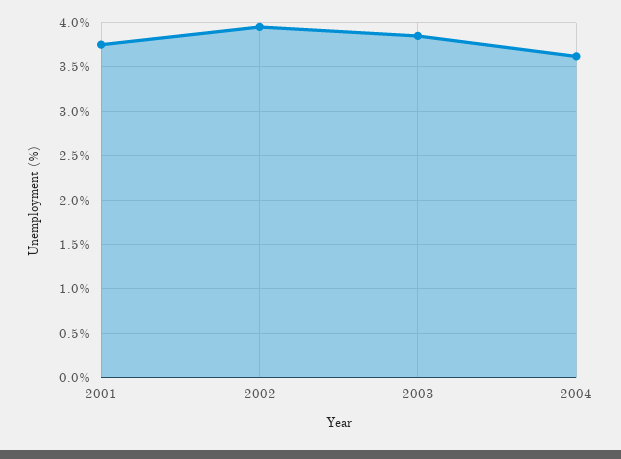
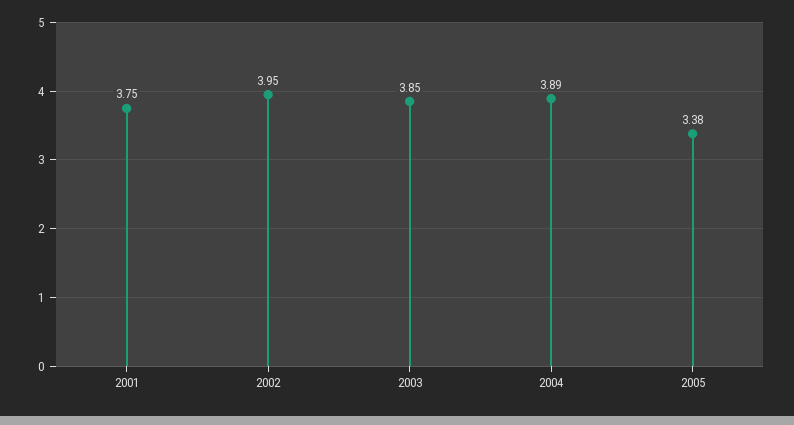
2004: 3.6 -> 3.89
2005: none -> 3.38

